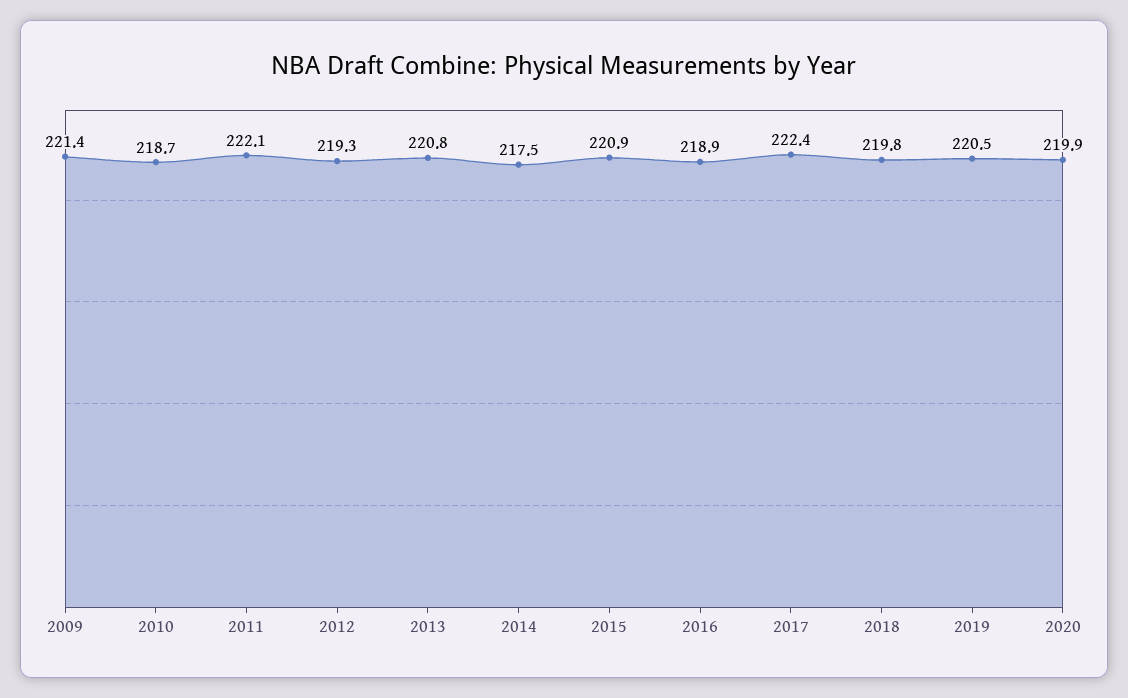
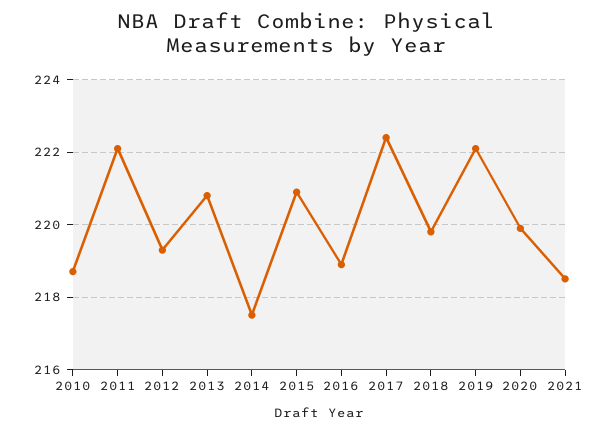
2009: 221.4 -> none
2019: 220.5 -> 222
2021: none -> 218.5

